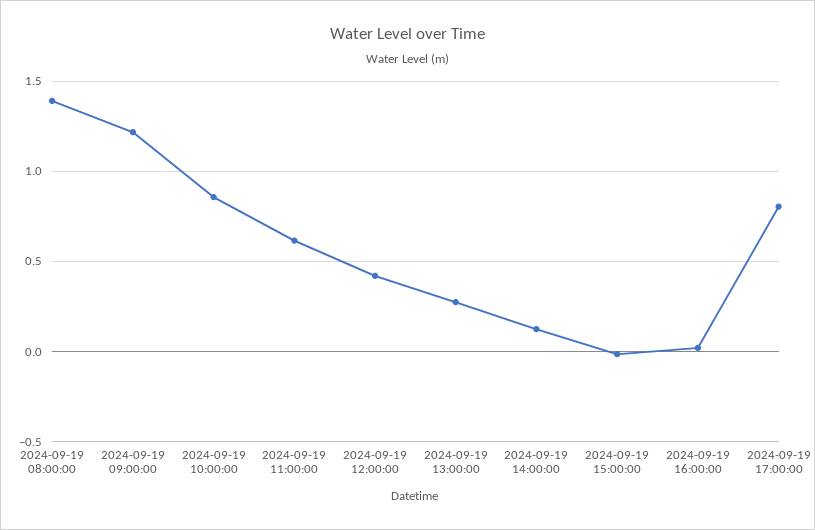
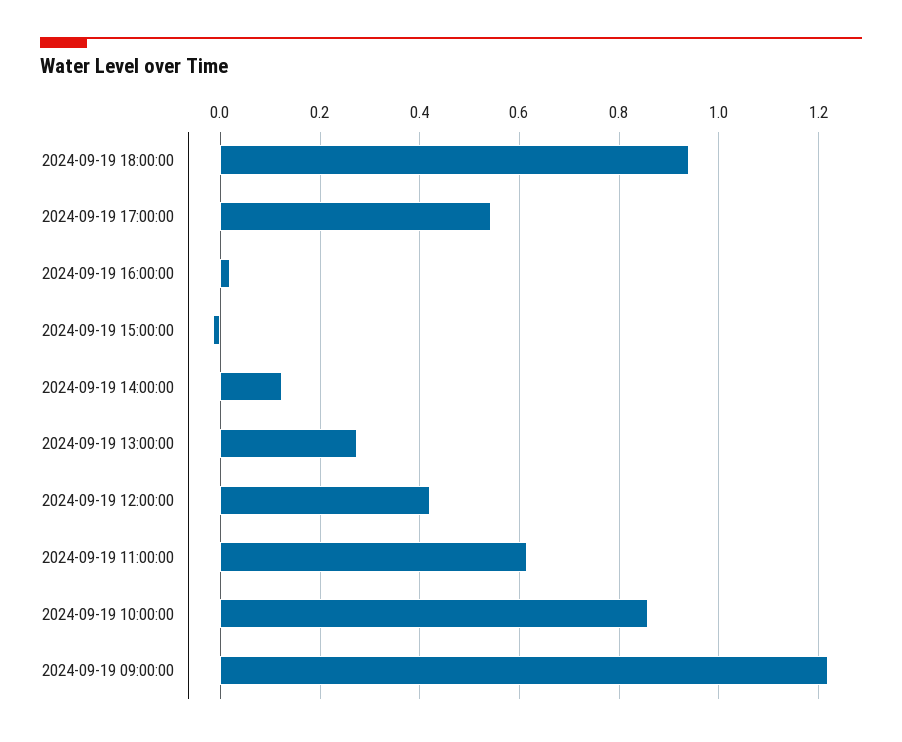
2024-09-19 08:00:00: 1.4 -> none
2024-09-19 17:00:00: 0.8 -> 0.54
2024-09-19 18:00:00: none -> 0.94

